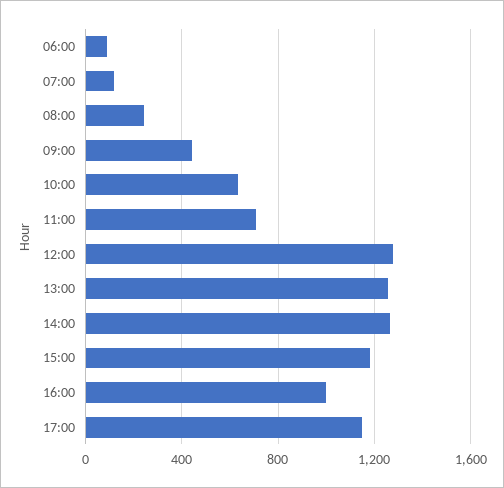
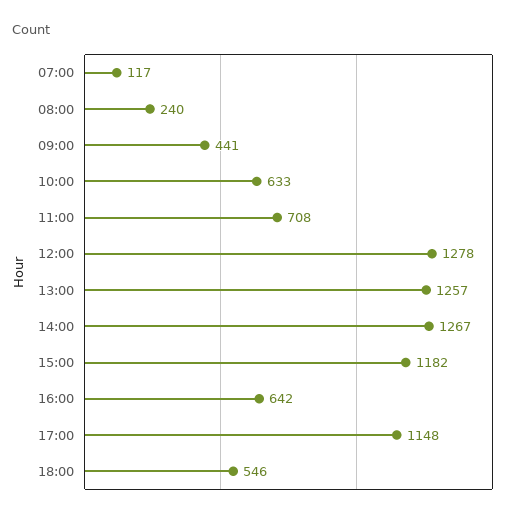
06:00: 100 -> none
16:00: 1000 -> 642
18:00: none -> 546

